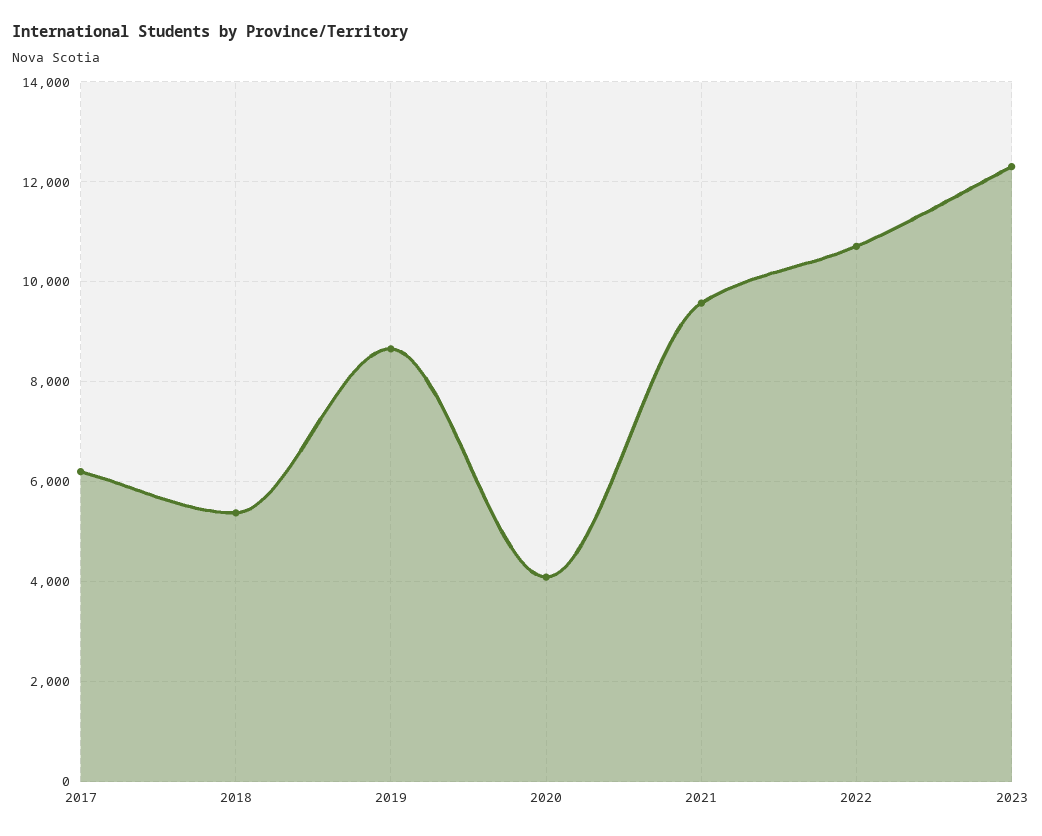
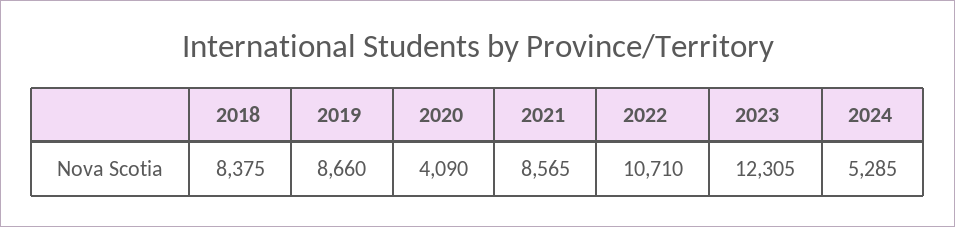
2017: 6200 -> none
2018: 5400 -> 8375
2021: 9600 -> 8565
2024: none -> 5285

